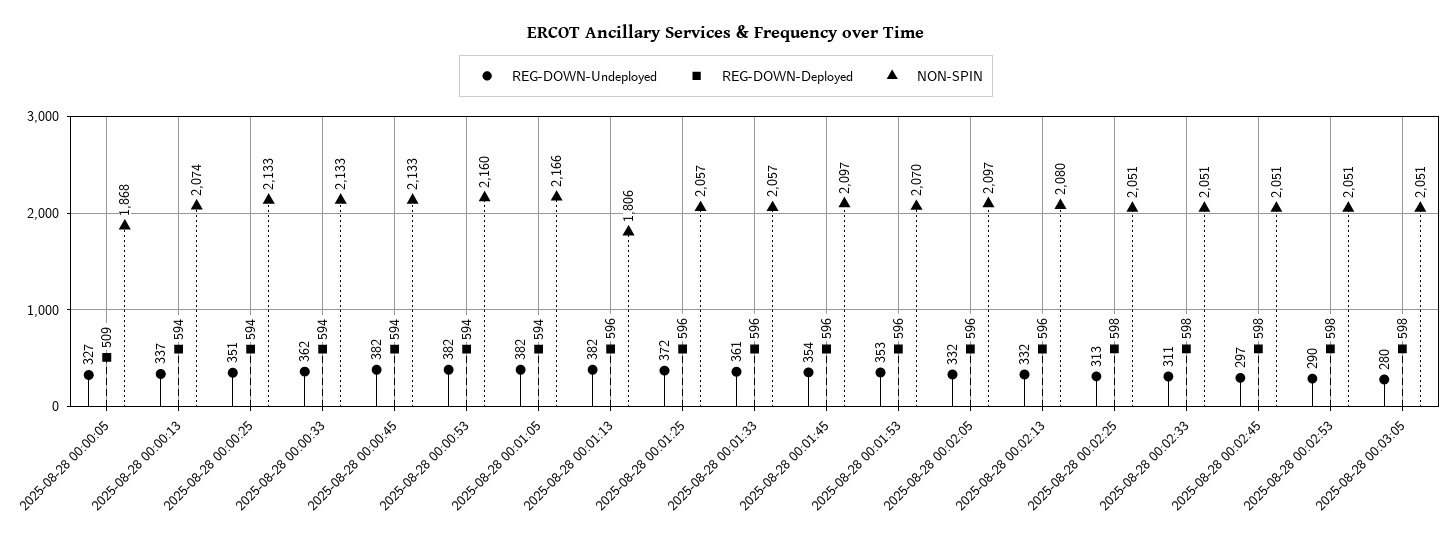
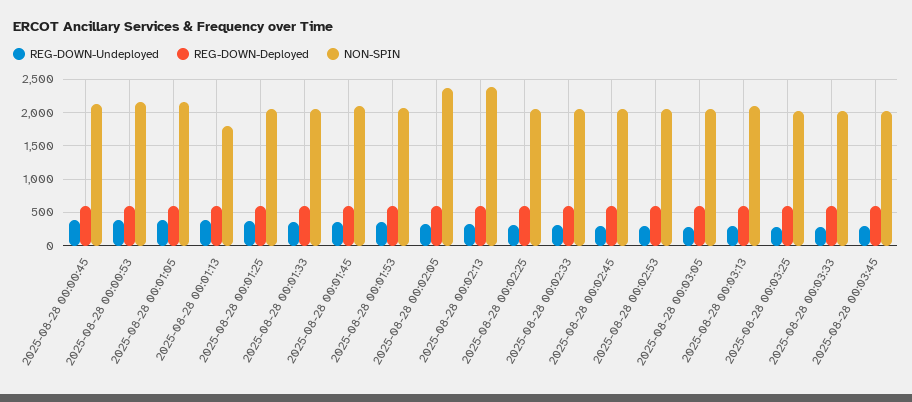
REG-DOWN-Undeployed, 2025-08-28 00:00:05: 327 -> none
REG-DOWN-Deployed, 2025-08-28 00:00:05: 509 -> none
NON-SPIN, 2025-08-28 00:00:05: 1868 -> none
REG-DOWN-Undeployed, 2025-08-28 00:00:13: 337 -> none
REG-DOWN-Deployed, 2025-08-28 00:00:13: 594 -> none
NON-SPIN, 2025-08-28 00:00:13: 2074 -> none
REG-DOWN-Undeployed, 2025-08-28 00:00:25: 351 -> none
REG-DOWN-Deployed, 2025-08-28 00:00:25: 594 -> none
NON-SPIN, 2025-08-28 00:00:25: 2133 -> none
REG-DOWN-Undeployed, 2025-08-28 00:00:33: 362 -> none
REG-DOWN-Deployed, 2025-08-28 00:00:33: 594 -> none
NON-SPIN, 2025-08-28 00:00:33: 2133 -> none
NON-SPIN, 2025-08-28 00:02:05: 2097 -> 2400
NON-SPIN, 2025-08-28 00:02:13: 2080 -> 2400
REG-DOWN-Undeployed, 2025-08-28 00:03:13: none -> 300
REG-DOWN-Deployed, 2025-08-28 00:03:13: none -> 600
NON-SPIN, 2025-08-28 00:03:13: none -> 2100
REG-DOWN-Undeployed, 2025-08-28 00:03:25: none -> 300
REG-DOWN-Deployed, 2025-08-28 00:03:25: none -> 600
NON-SPIN, 2025-08-28 00:03:25: none -> 2000
REG-DOWN-Undeployed, 2025-08-28 00:03:33: none -> 300
REG-DOWN-Deployed, 2025-08-28 00:03:33: none -> 600
NON-SPIN, 2025-08-28 00:03:33: none -> 2000
REG-DOWN-Undeployed, 2025-08-28 00:03:45: none -> 300
REG-DOWN-Deployed, 2025-08-28 00:03:45: none -> 600
NON-SPIN, 2025-08-28 00:03:45: none -> 2000

